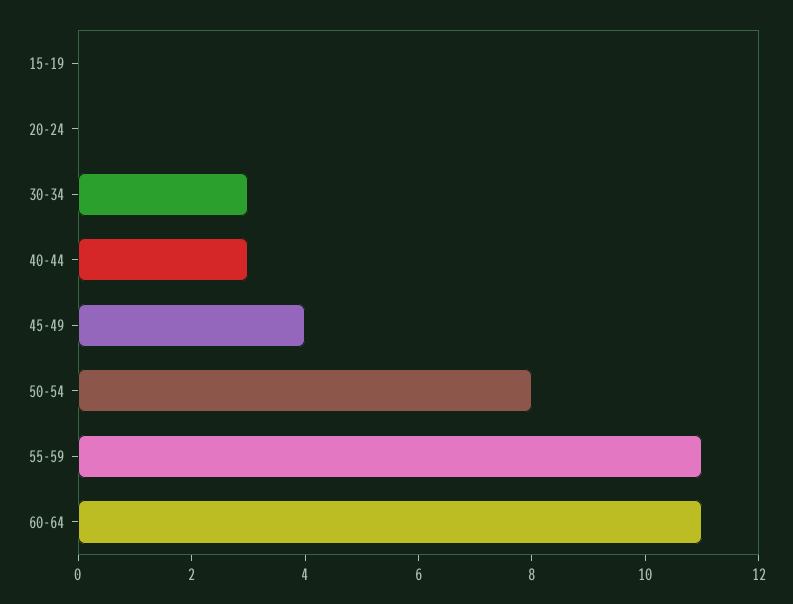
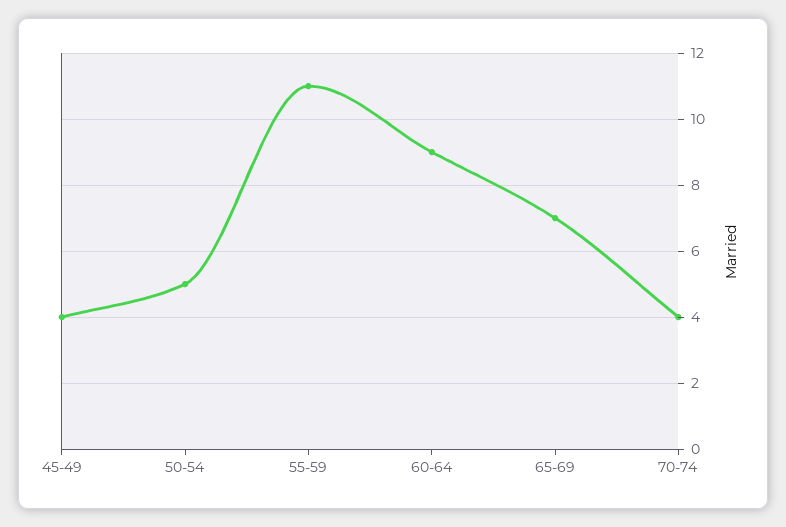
15-19: 0 -> none
20-24: 0 -> none
30-34: 3 -> none
40-44: 3 -> none
50-54: 8 -> 5
60-64: 11 -> 9
65-69: none -> 7
70-74: none -> 4

